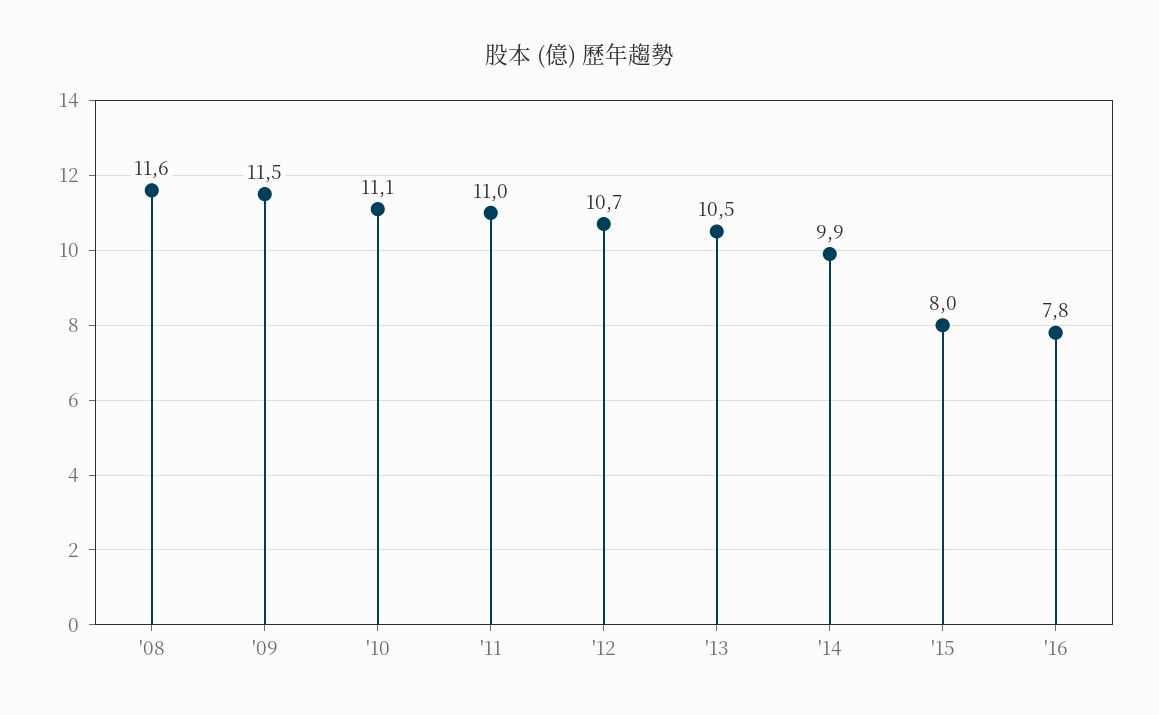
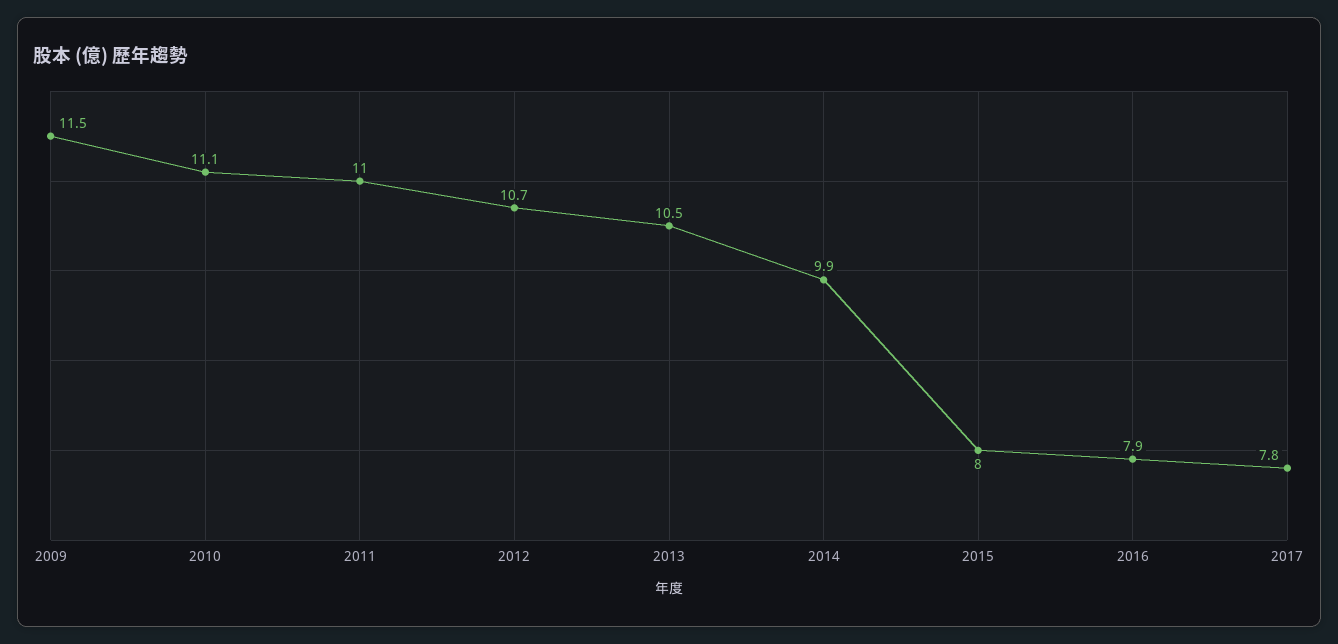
'08: 11.6 -> none
'16: 7.8 -> 7.9
2017: none -> 7.8

